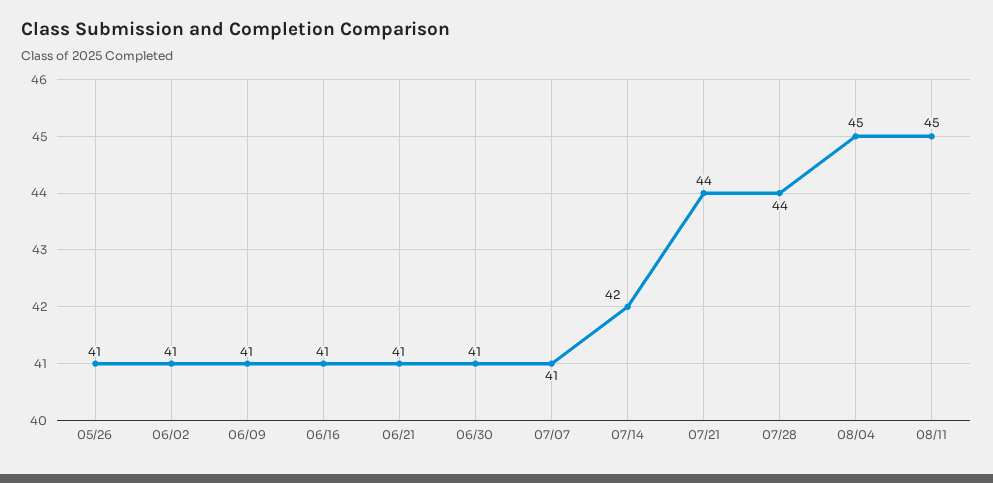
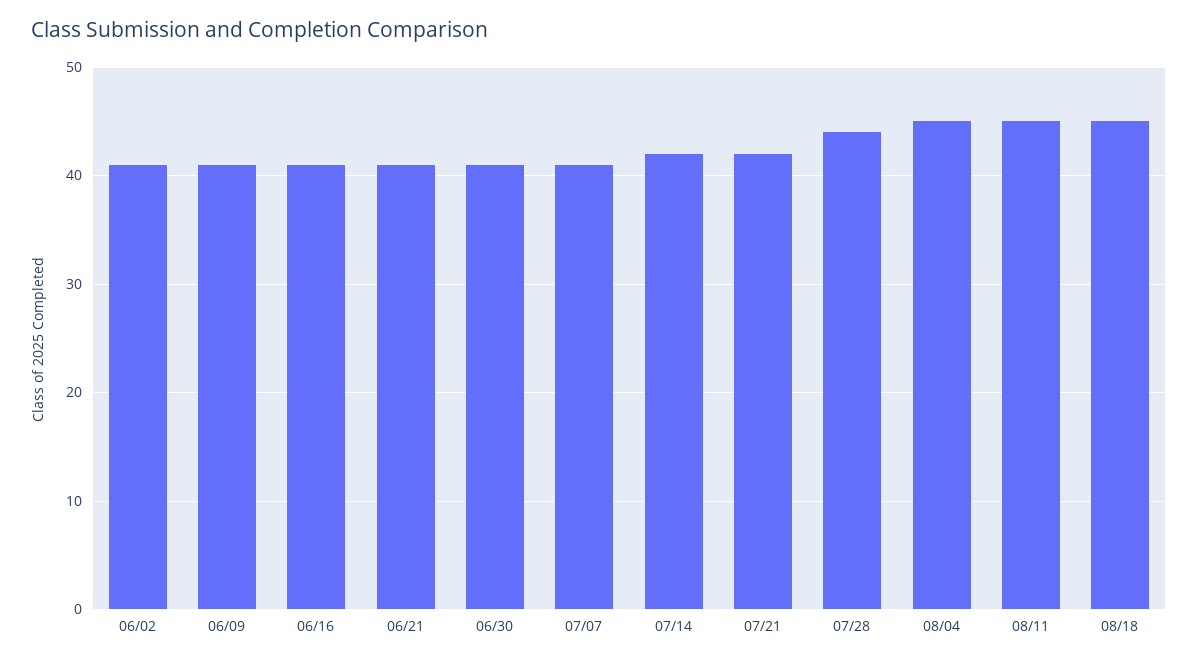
05/26: 41 -> none
07/21: 44 -> 42
08/18: none -> 45

